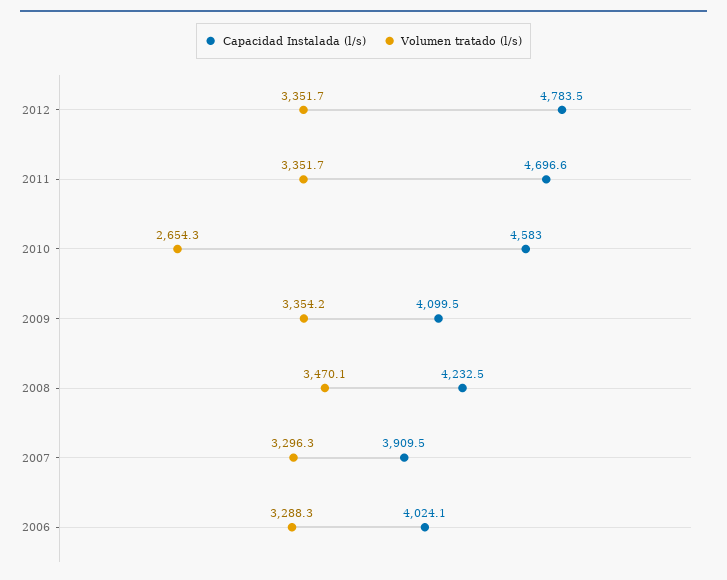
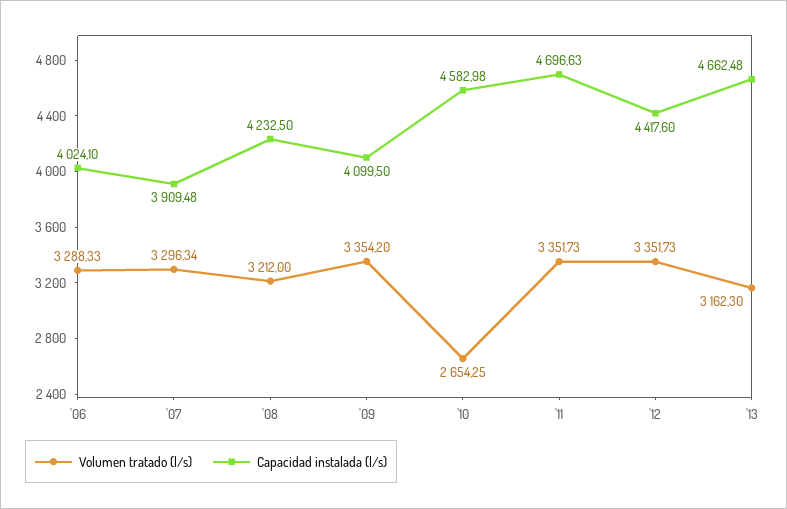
Capacidad Instalada (l/s), 2012: 4783.5 -> 4417.6
Volumen tratado (l/s), 2008: 3470.1 -> 3212
Volumen tratado (l/s), '13: none -> 3162.3
Capacidad Instalada (l/s), '13: none -> 4662.48

